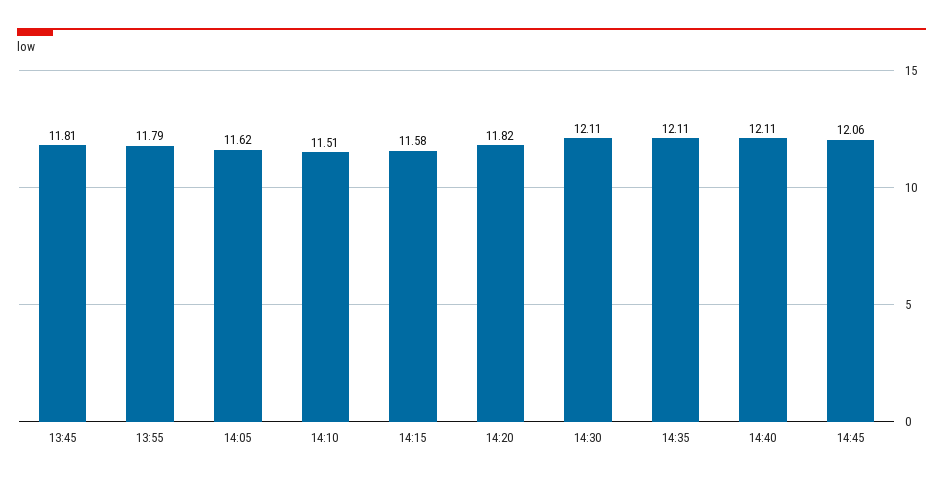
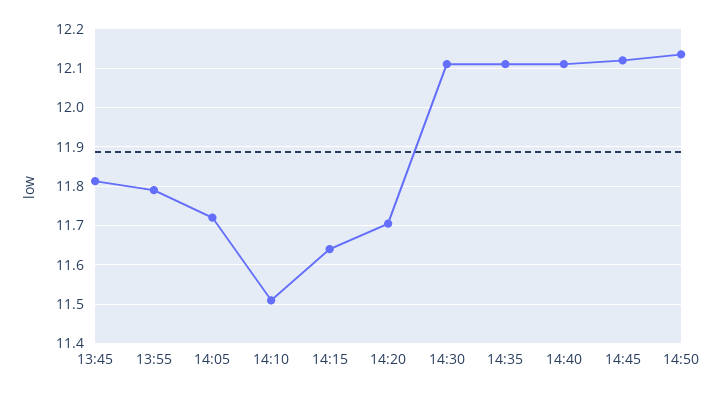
14:05: 11.62 -> 11.72
14:15: 11.58 -> 11.64
14:20: 11.82 -> 11.7
14:45: 12.06 -> 12.12
14:50: none -> 12.14

